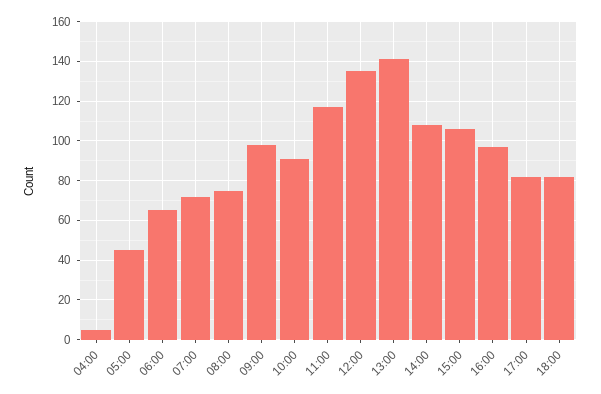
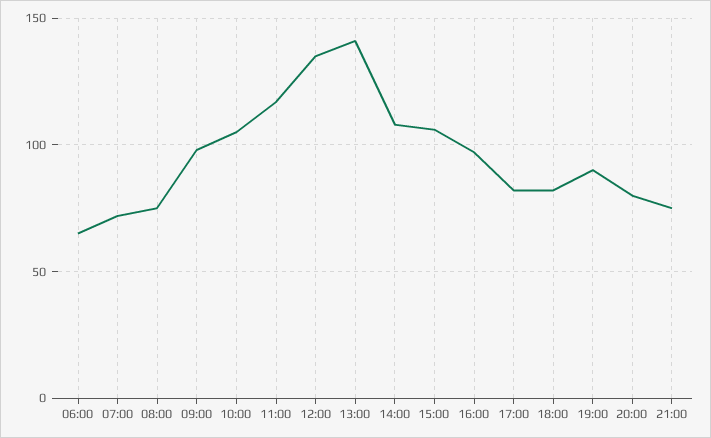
04:00: 5 -> none
05:00: 45 -> none
10:00: 90 -> 105
19:00: none -> 90
20:00: none -> 80
21:00: none -> 75

